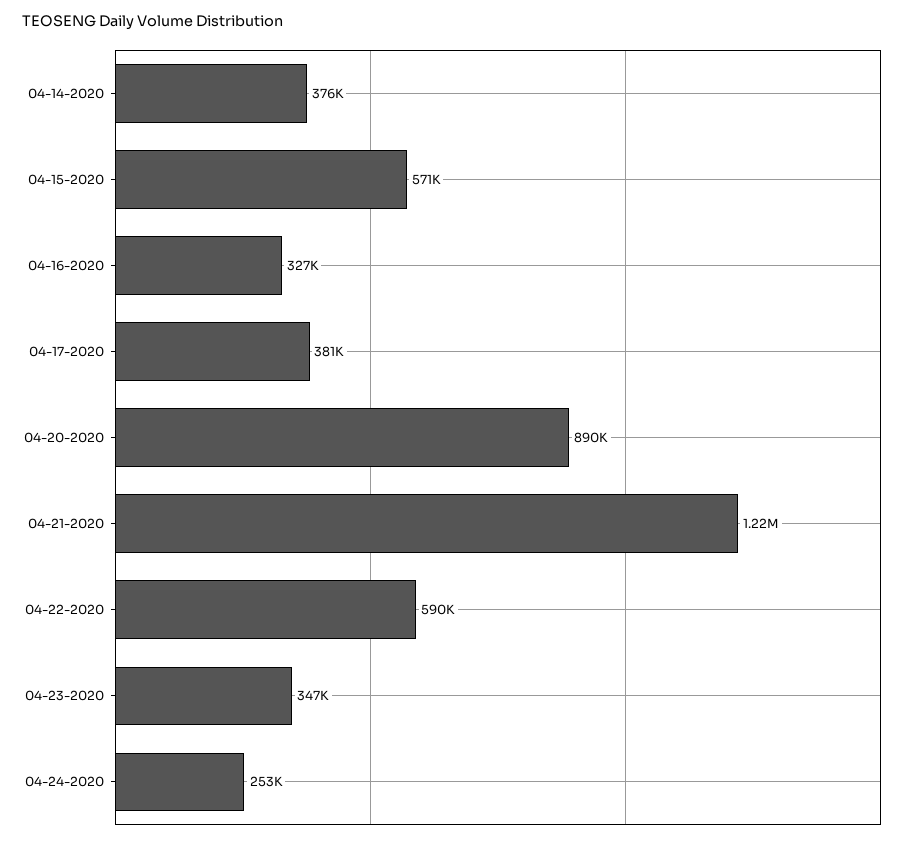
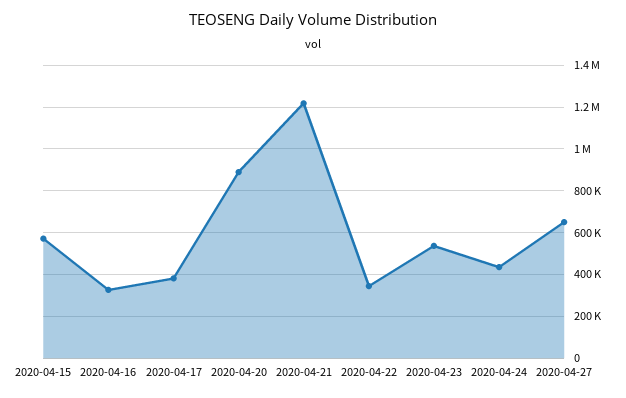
04-14-2020: 376000 -> none
04-22-2020: 590000 -> 350000
04-23-2020: 347000 -> 550000
04-24-2020: 253000 -> 450000
2020-04-27: none -> 650000

